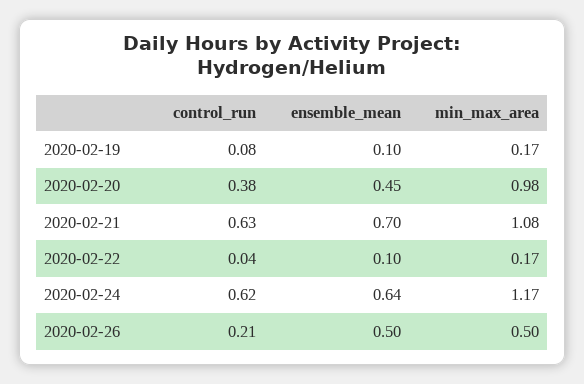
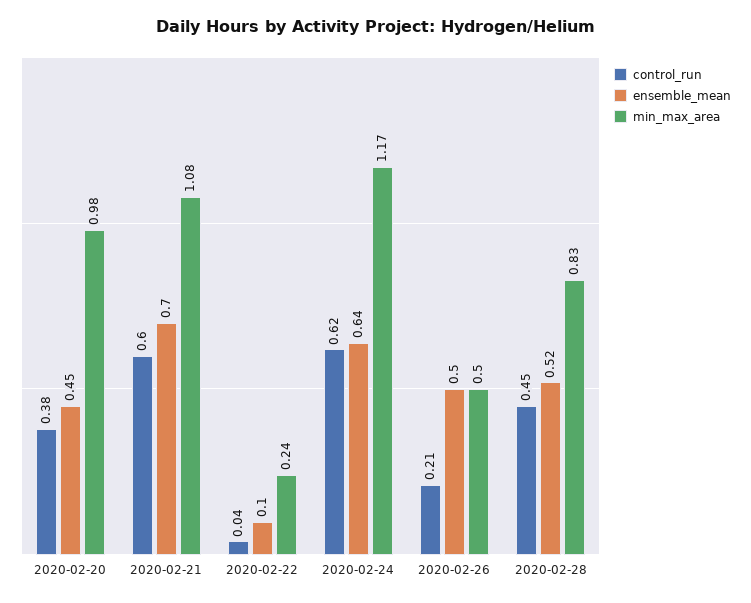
control_run, 2020-02-19: 0.08 -> none
ensemble_mean, 2020-02-19: 0.1 -> none
min_max_area, 2020-02-19: 0.17 -> none
control_run, 2020-02-21: 0.63 -> 0.6
min_max_area, 2020-02-22: 0.17 -> 0.24
control_run, 2020-02-28: none -> 0.45
ensemble_mean, 2020-02-28: none -> 0.52
min_max_area, 2020-02-28: none -> 0.83

